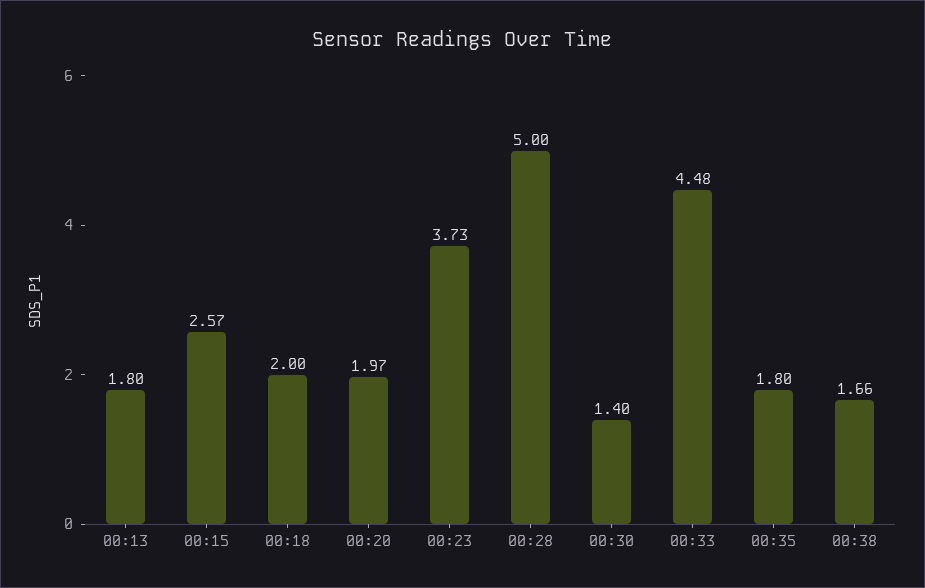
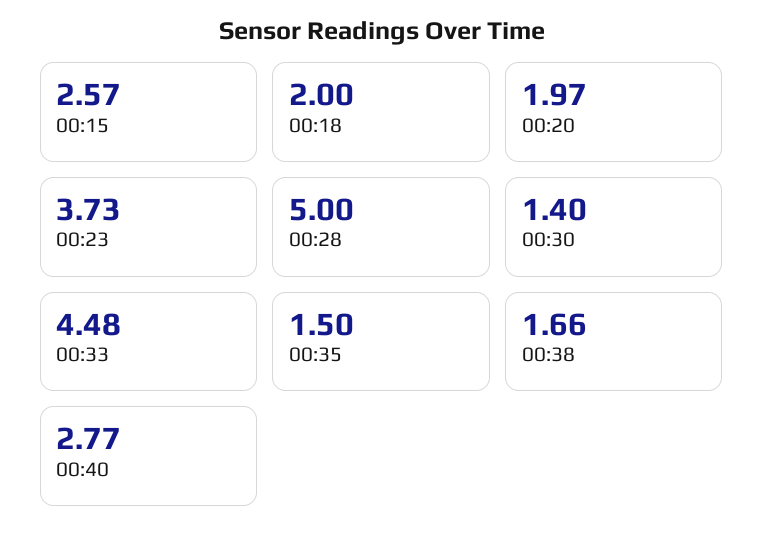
00:13: 1.8 -> none
00:35: 1.8 -> 1.5
00:40: none -> 2.77

